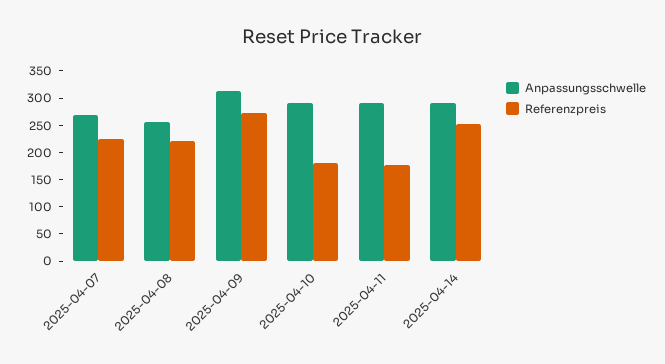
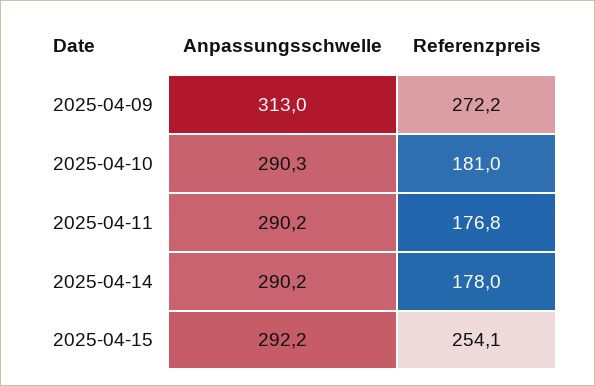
Anpassungsschwelle, 2025-04-07: 275 -> none
Referenzpreis, 2025-04-07: 225 -> none
Anpassungsschwelle, 2025-04-08: 250 -> none
Referenzpreis, 2025-04-08: 225 -> none
Referenzpreis, 2025-04-14: 250 -> 178
Anpassungsschwelle, 2025-04-15: none -> 292.2
Referenzpreis, 2025-04-15: none -> 254.1

